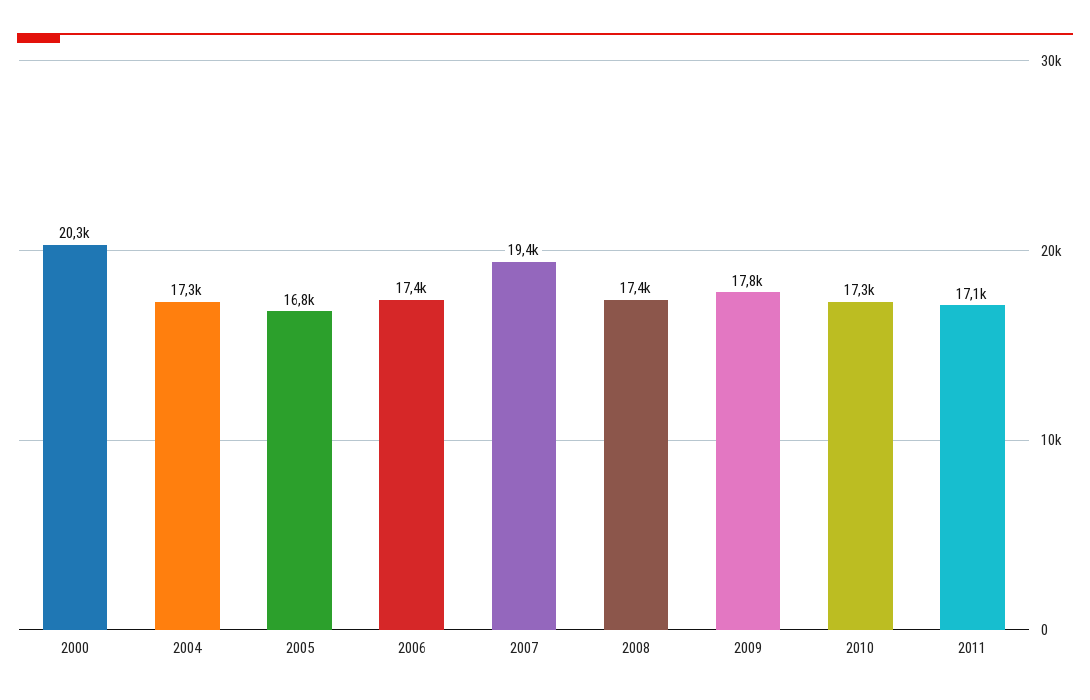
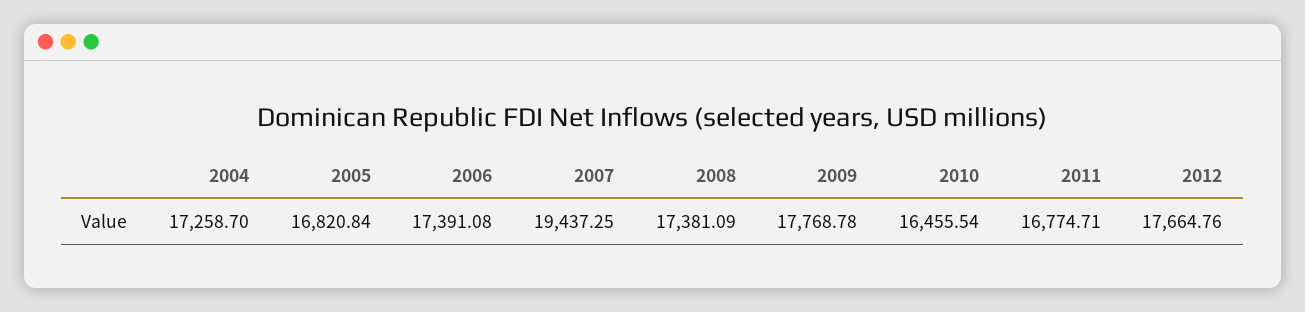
2000: 20300 -> none
2010: 17300 -> 16455.54
2011: 17100 -> 16774.71
2012: none -> 17664.76

